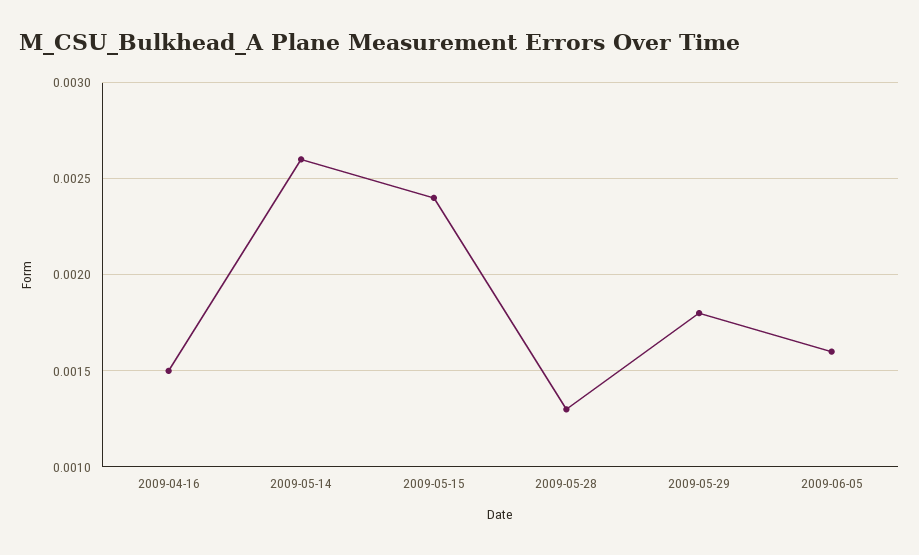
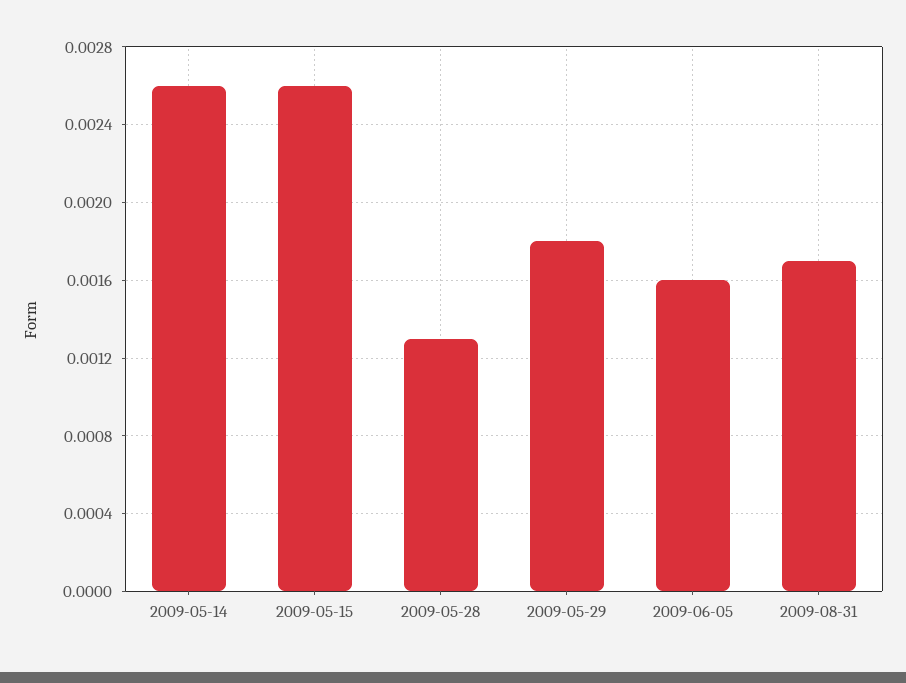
2009-04-16: 0.0015 -> none
2009-05-15: 0.0024 -> 0.0026
2009-08-31: none -> 0.0017

